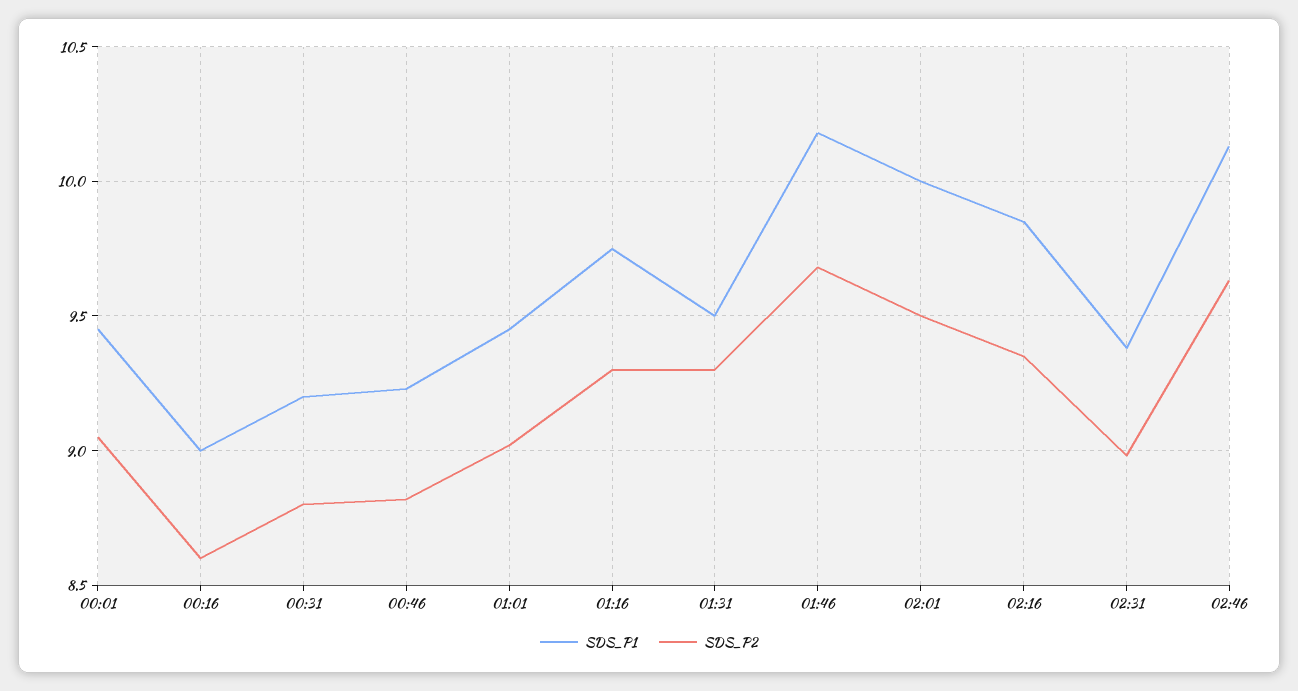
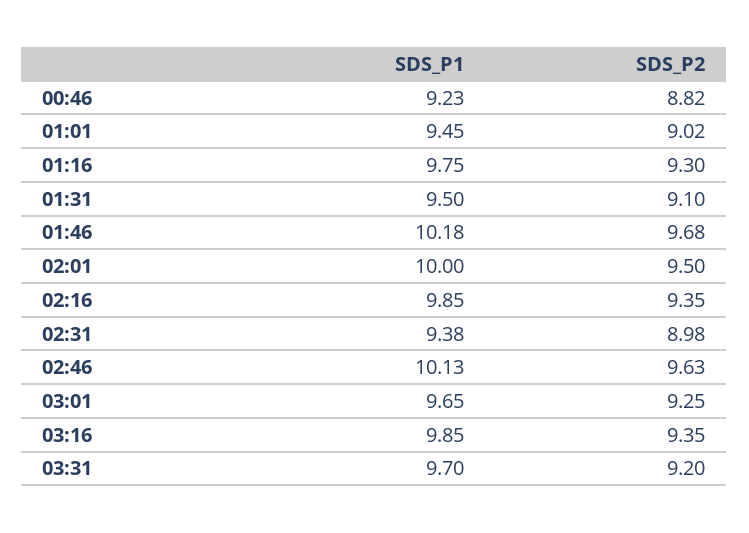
SDS_P1, 00:01: 9.45 -> none
SDS_P2, 00:01: 9.05 -> none
SDS_P1, 00:16: 9 -> none
SDS_P2, 00:16: 8.6 -> none
SDS_P1, 00:31: 9.2 -> none
SDS_P2, 00:31: 8.8 -> none
SDS_P2, 01:31: 9.3 -> 9.1
SDS_P1, 03:01: none -> 9.65
SDS_P2, 03:01: none -> 9.25
SDS_P1, 03:16: none -> 9.85
SDS_P2, 03:16: none -> 9.35
SDS_P1, 03:31: none -> 9.7
SDS_P2, 03:31: none -> 9.2

